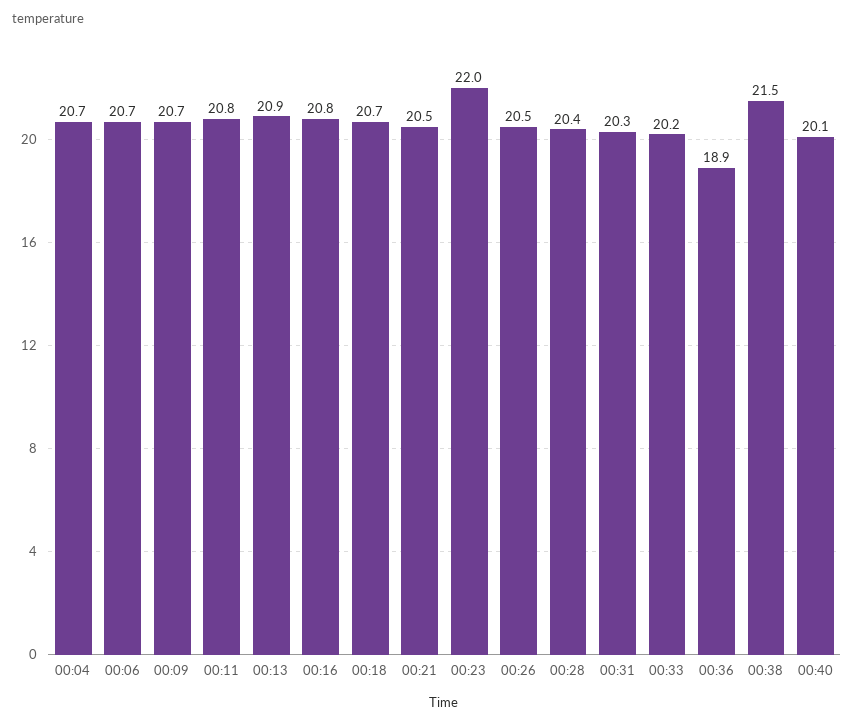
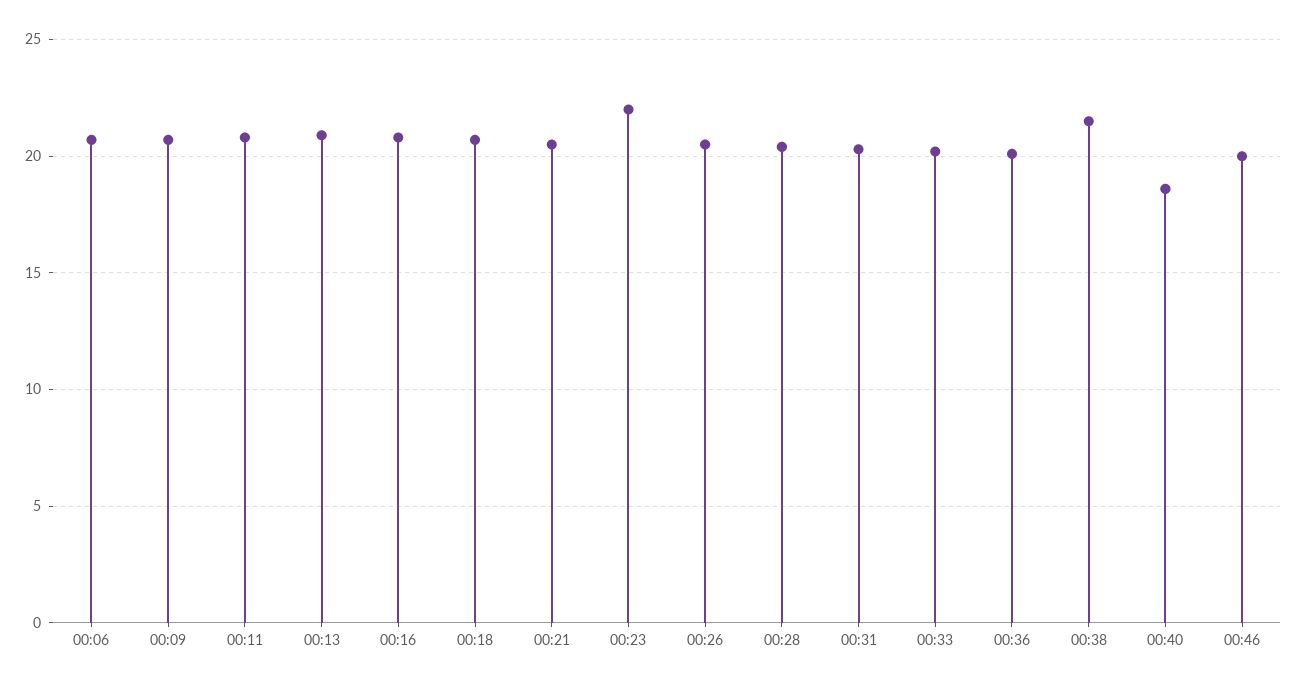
00:04: 20.7 -> none
00:36: 18.9 -> 20
00:40: 20.1 -> 18.5
00:46: none -> 20

